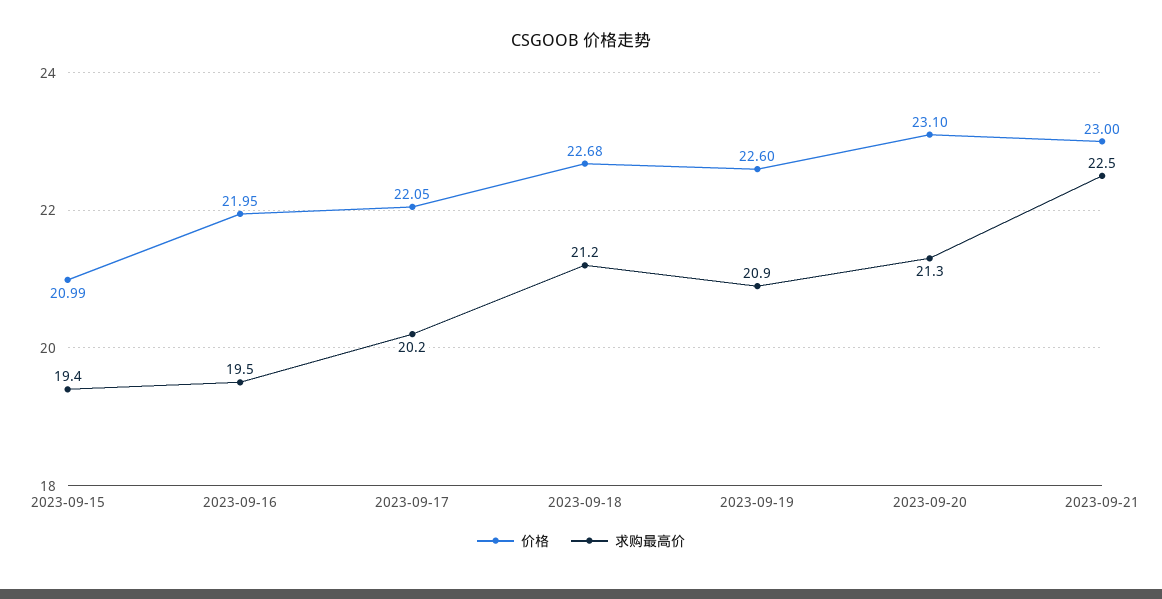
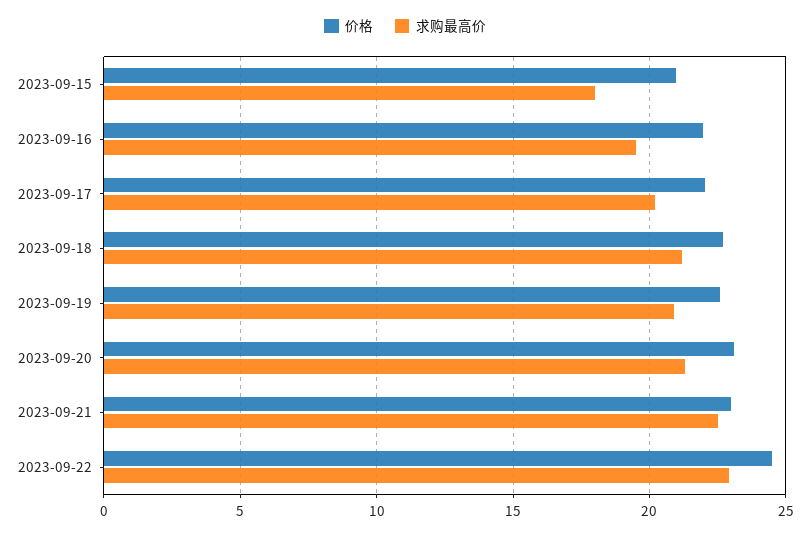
求购最高价, 2023-09-15: 19.4 -> 18
价格, 2023-09-22: none -> 24.5
求购最高价, 2023-09-22: none -> 23

